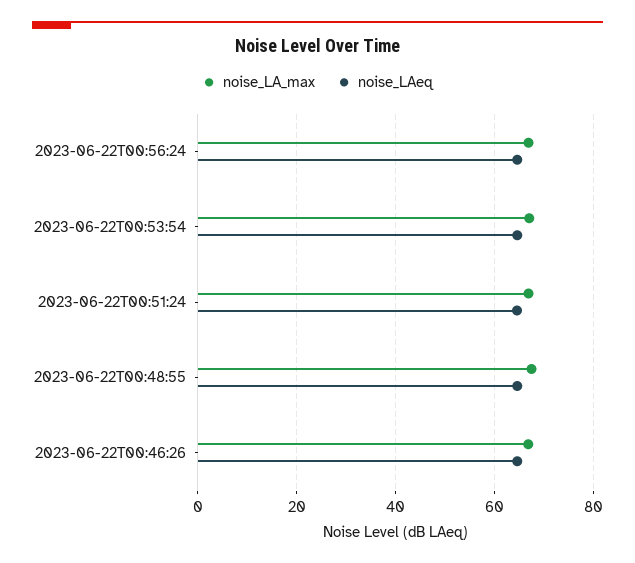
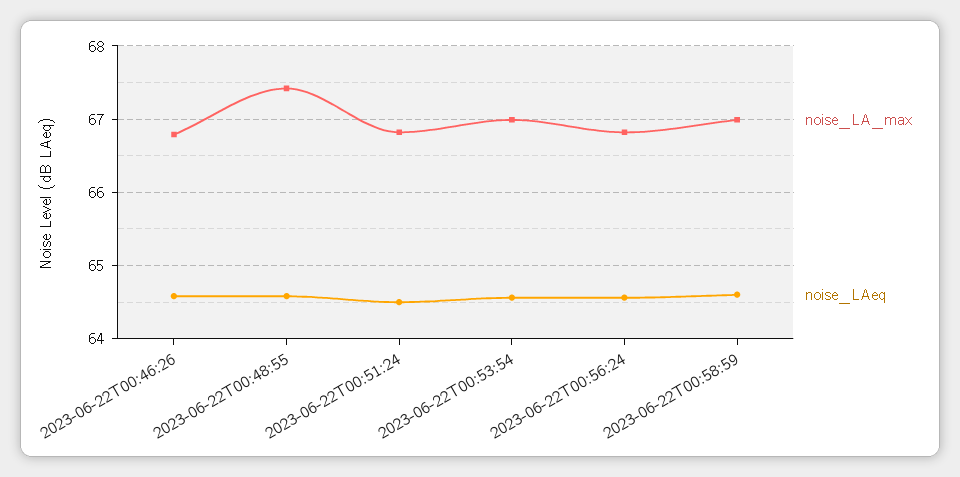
noise_LA_max, 2023-06-22T00:58:59: none -> 67
noise_LAeq, 2023-06-22T00:58:59: none -> 64.6

